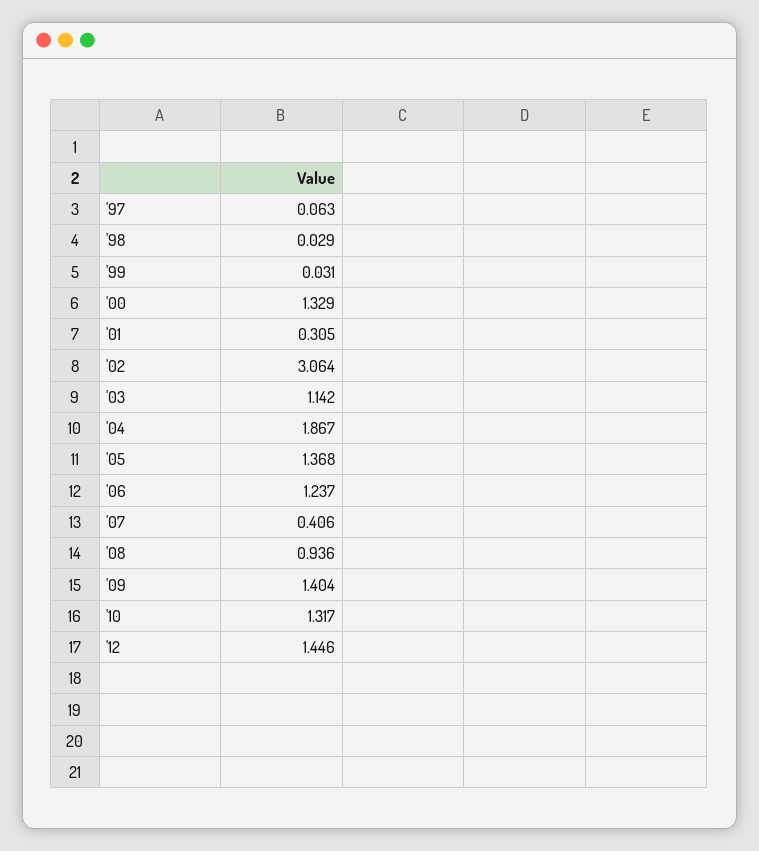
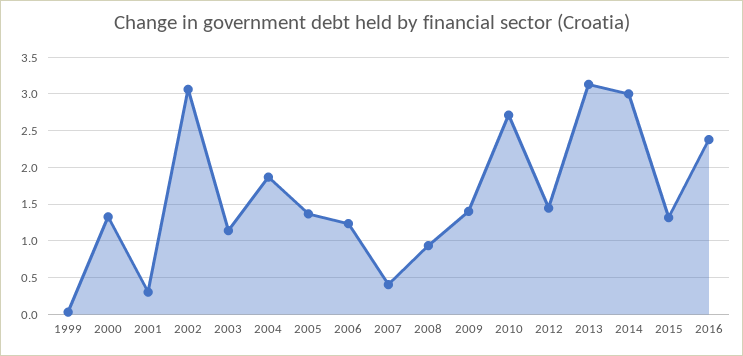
'97: 0.063 -> none
'98: 0.029 -> none
'10: 1.317 -> 2.7
2013: none -> 3.1
2014: none -> 3
2015: none -> 1.3
2016: none -> 2.4

